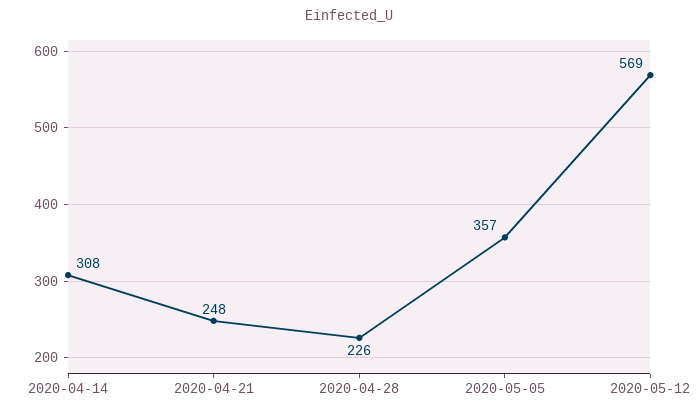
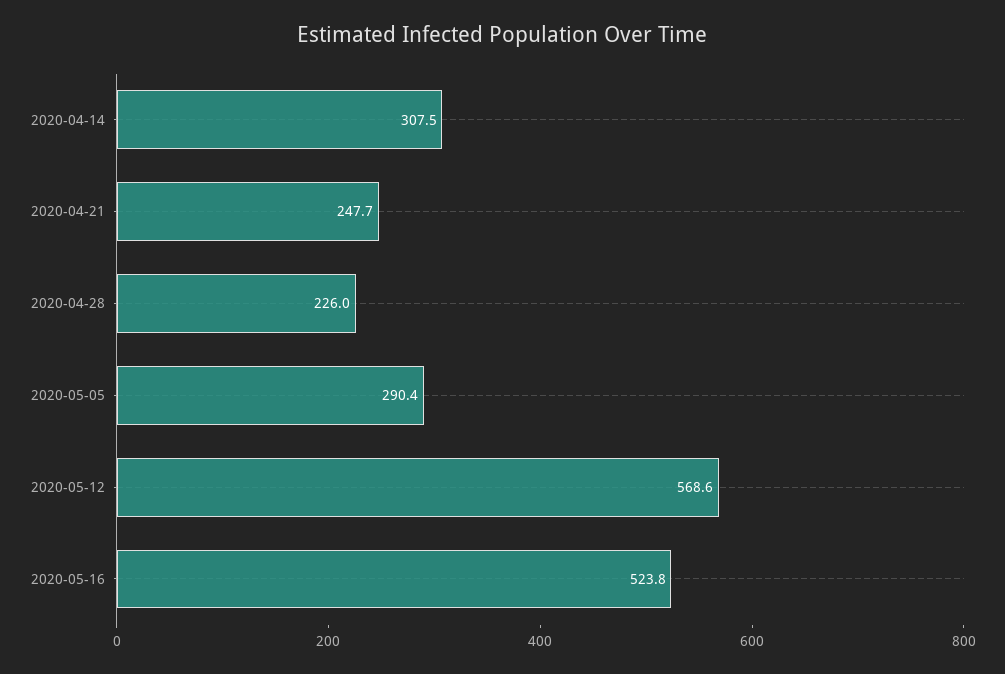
2020-05-05: 357 -> 290.4
2020-05-16: none -> 523.8

